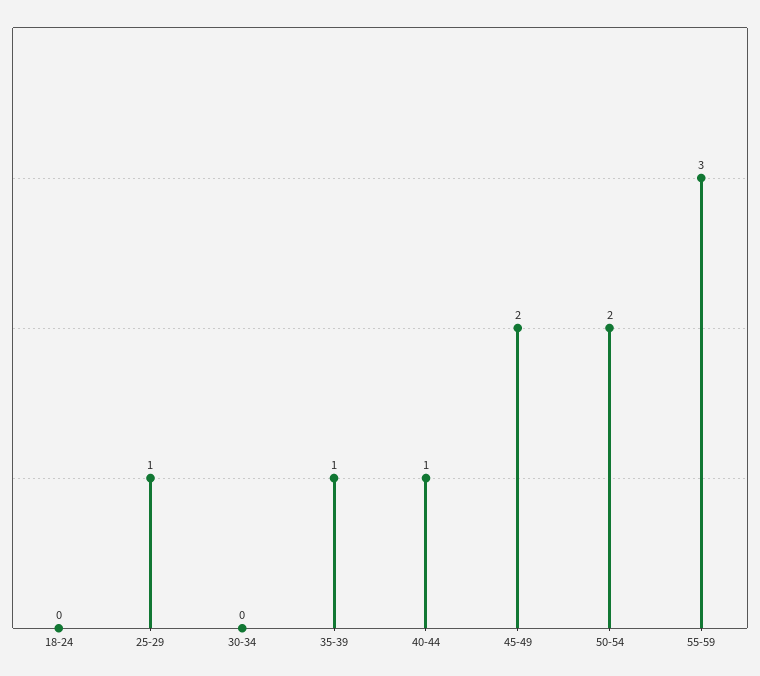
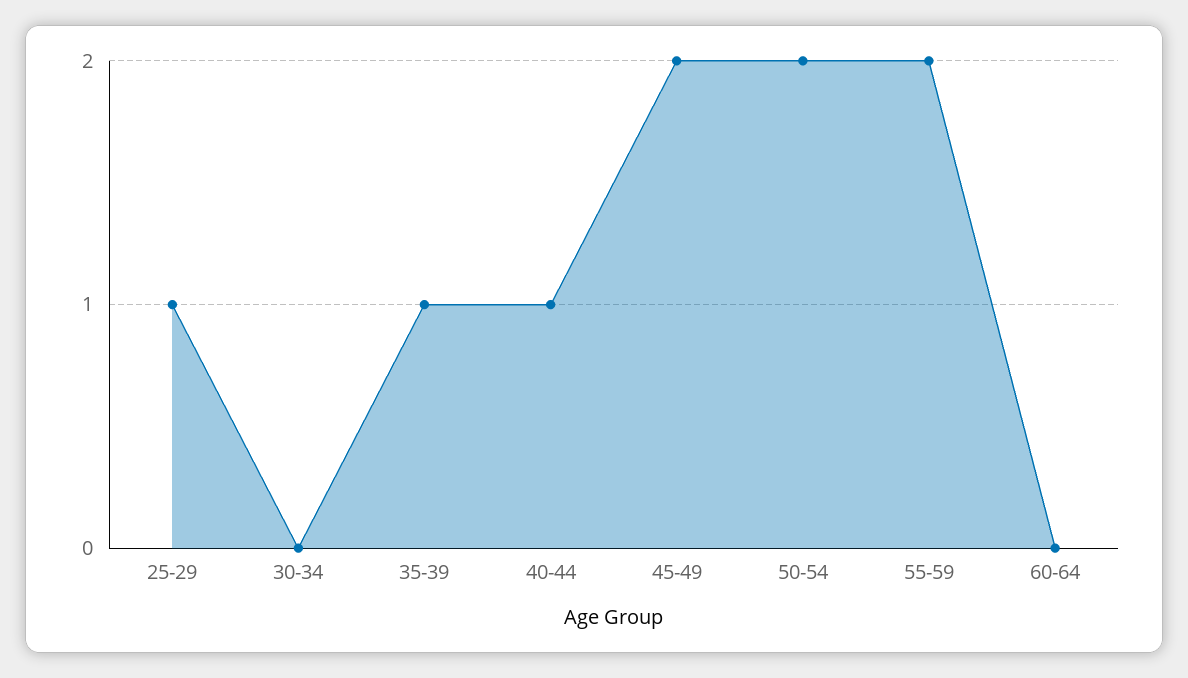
18-24: 0 -> none
55-59: 3 -> 2
60-64: none -> 0

